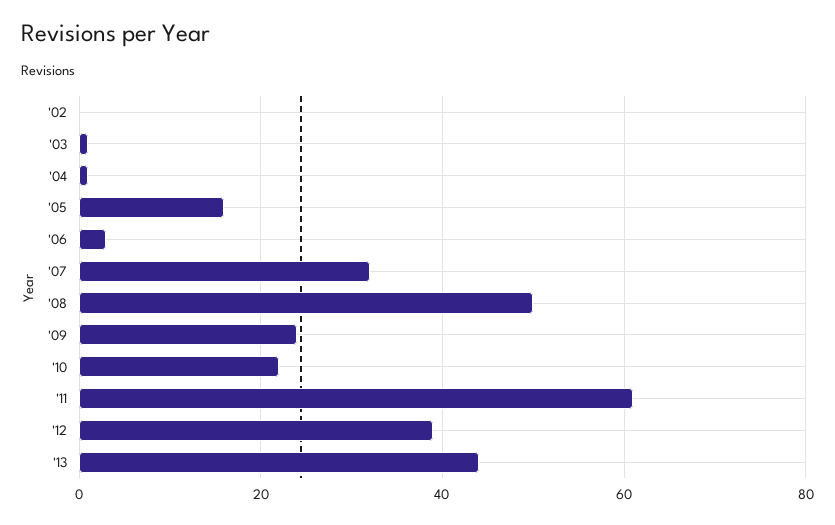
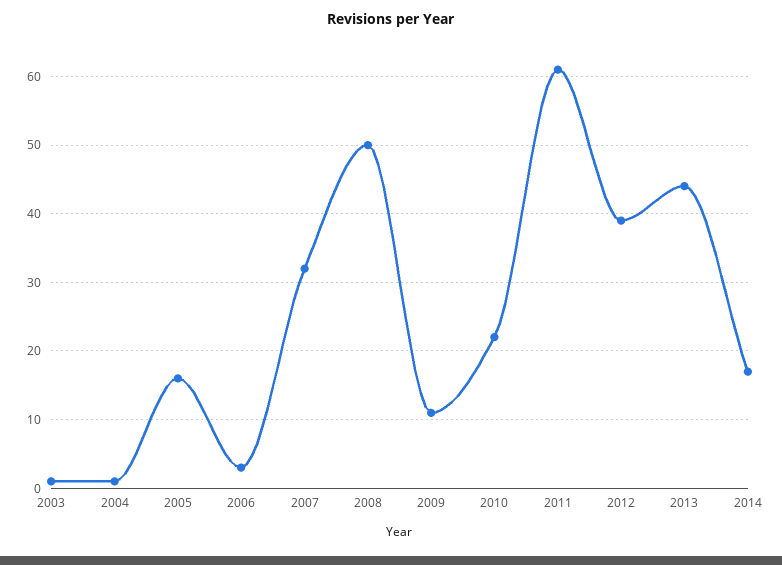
'02: 0 -> none
'09: 25 -> 11
2014: none -> 17

